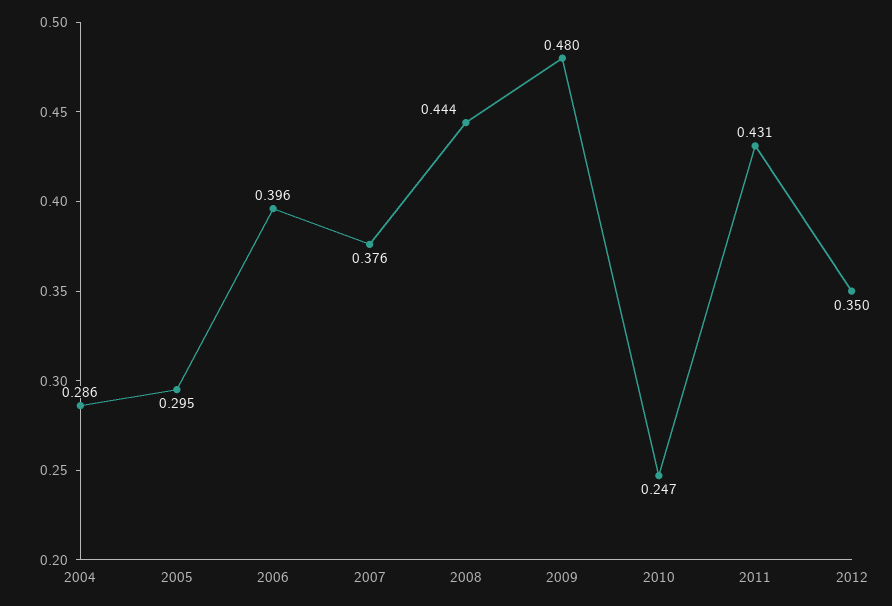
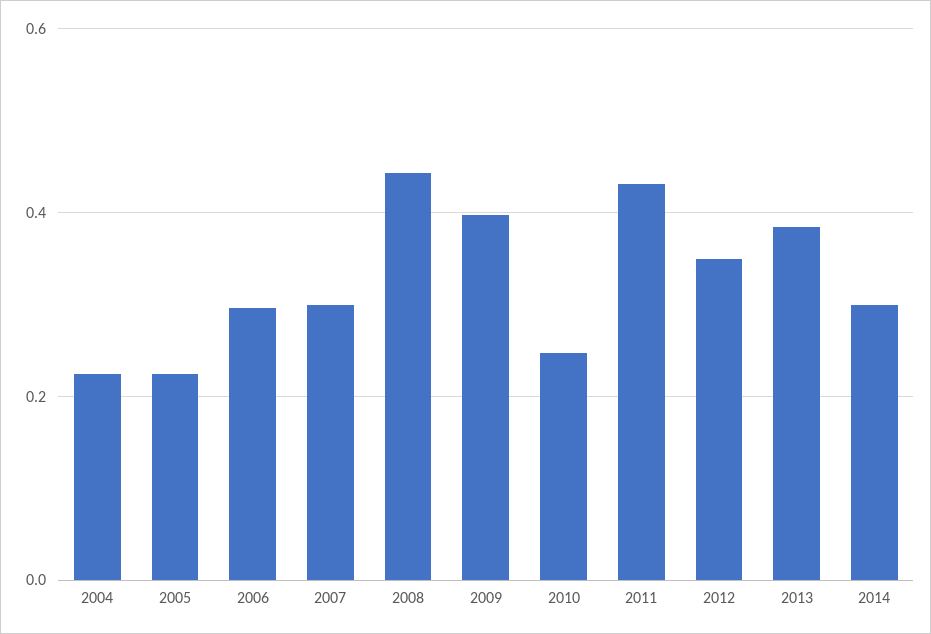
2004: 0.286 -> 0.22
2005: 0.295 -> 0.22
2006: 0.396 -> 0.3
2007: 0.376 -> 0.3
2009: 0.48 -> 0.4
2013: none -> 0.38
2014: none -> 0.3

